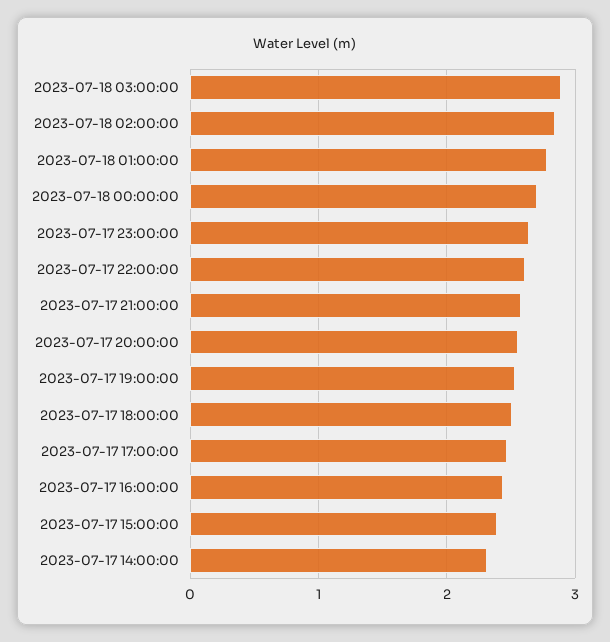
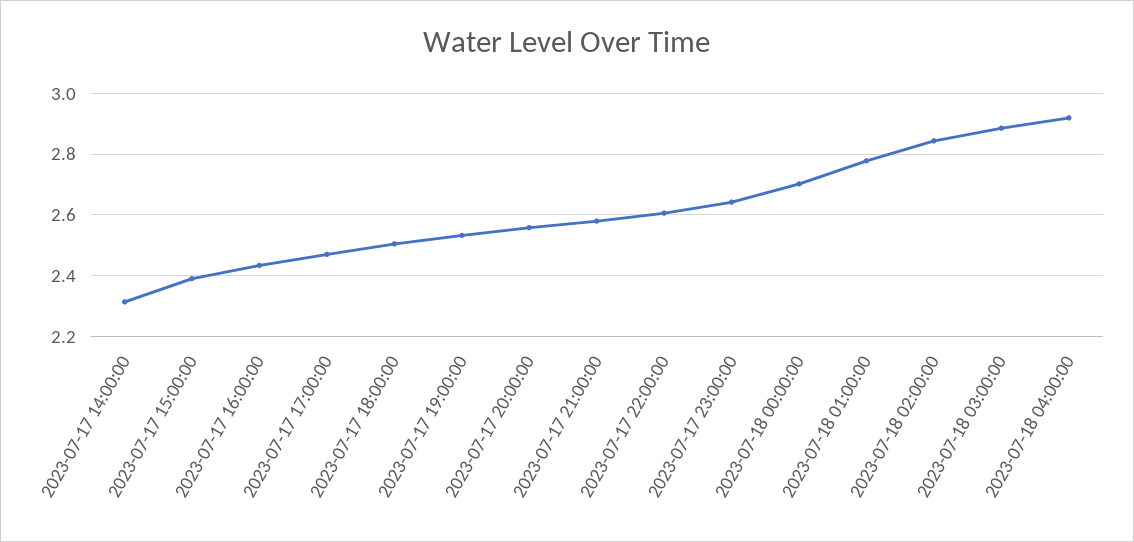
2023-07-18 04:00:00: none -> 2.92

